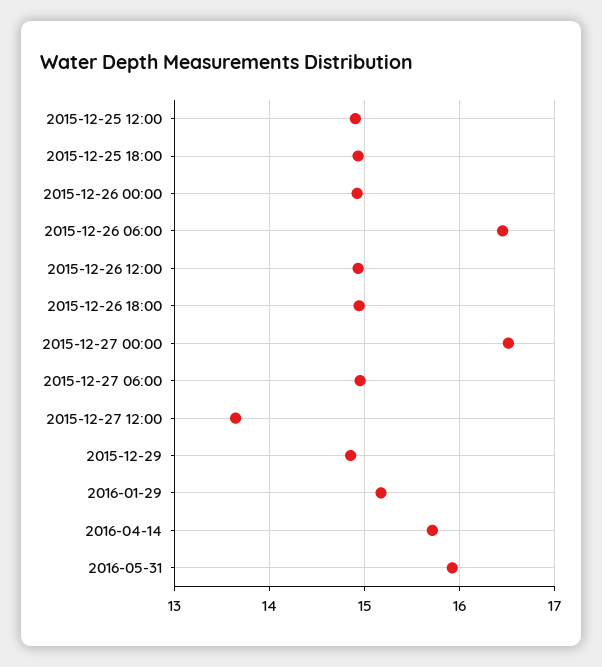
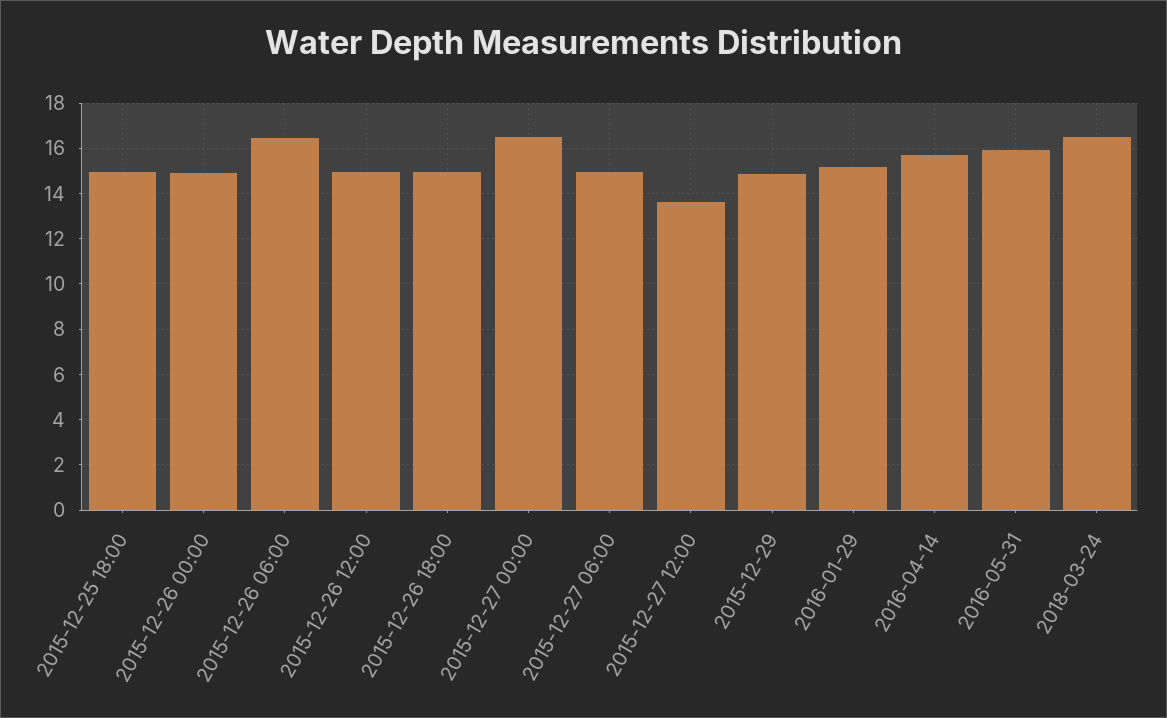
2015-12-25 12:00: 14.9 -> none
2018-03-24: none -> 16.5

